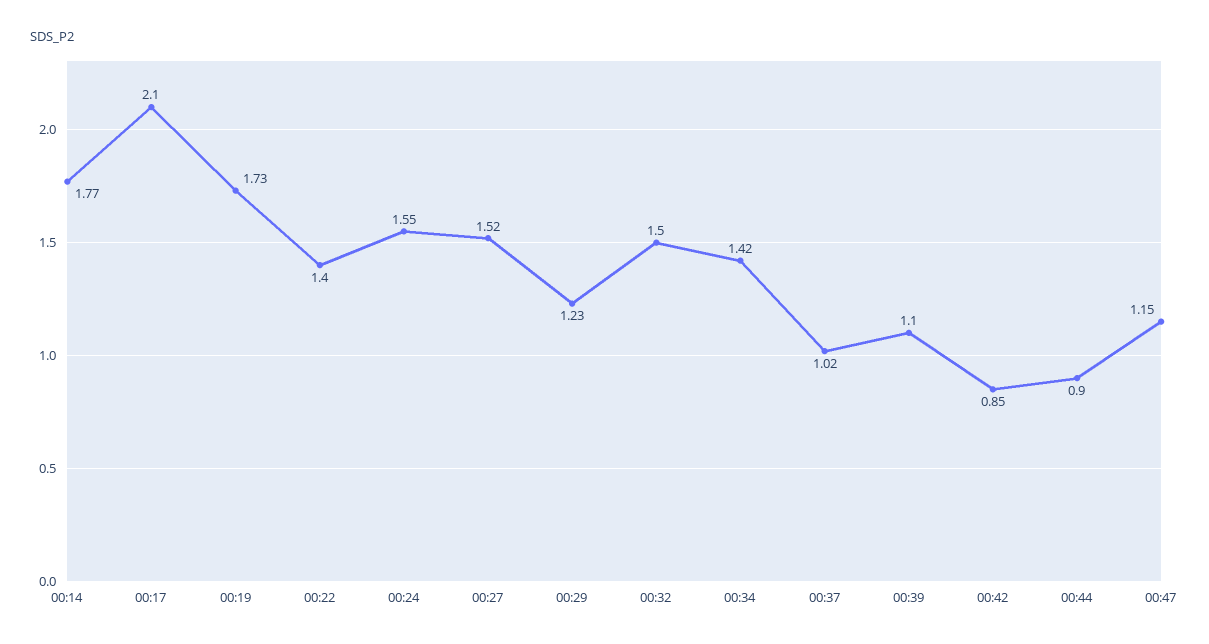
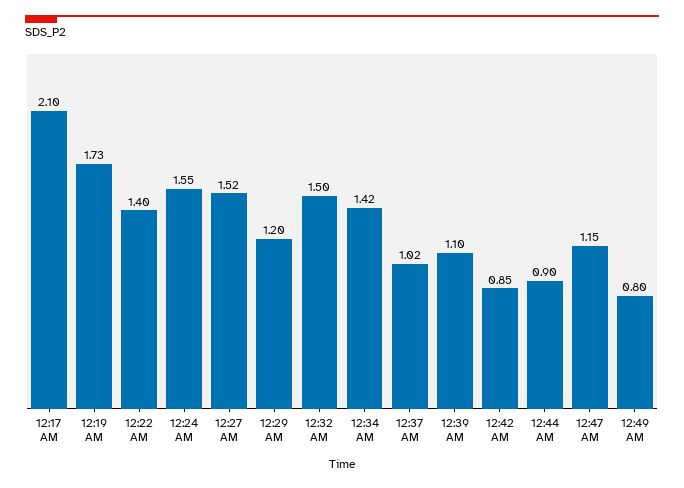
00:14: 1.77 -> none
00:29: 1.23 -> 1.2
12:49 AM: none -> 0.8

